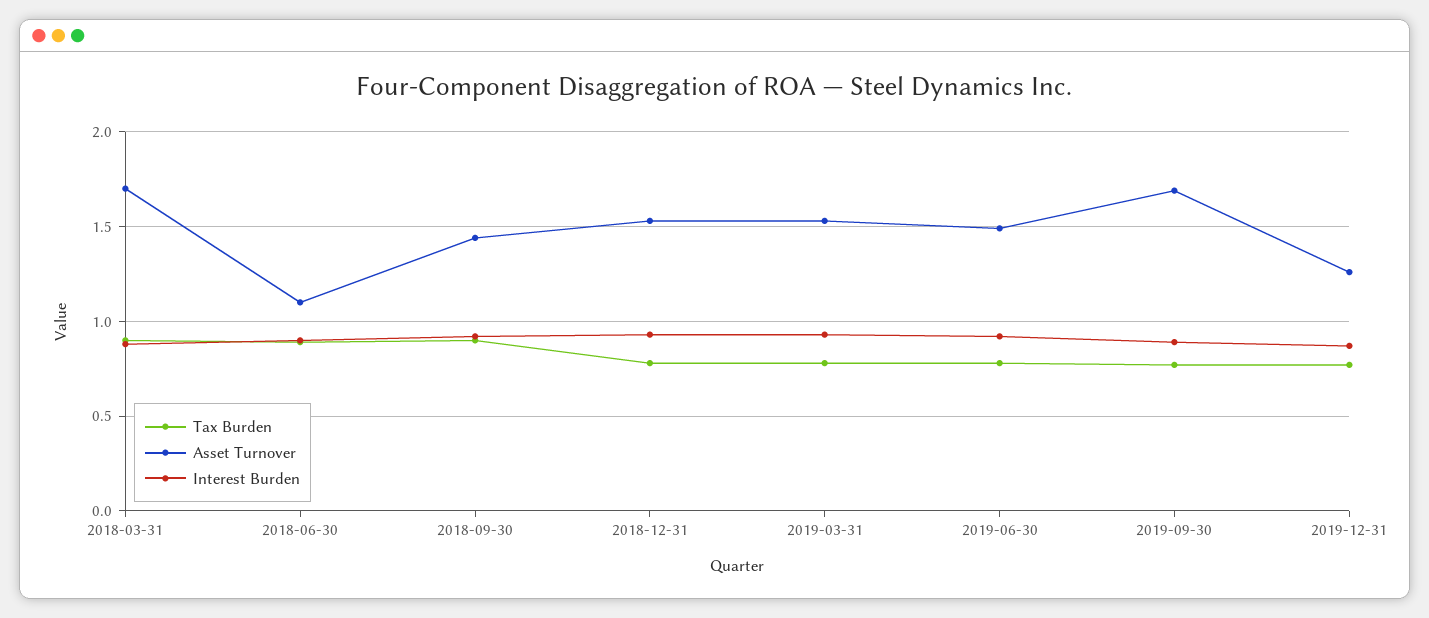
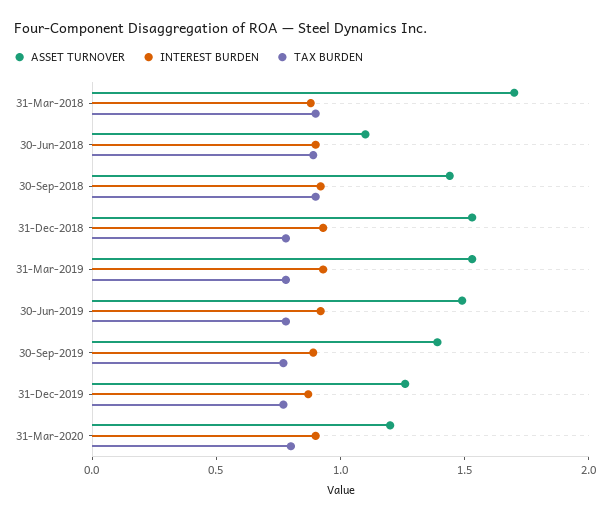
Asset Turnover, 2019-09-30: 1.7 -> 1.4
Asset Turnover, 31-Mar-2020: none -> 1.2
Interest Burden, 31-Mar-2020: none -> 0.9
Tax Burden, 31-Mar-2020: none -> 0.8

